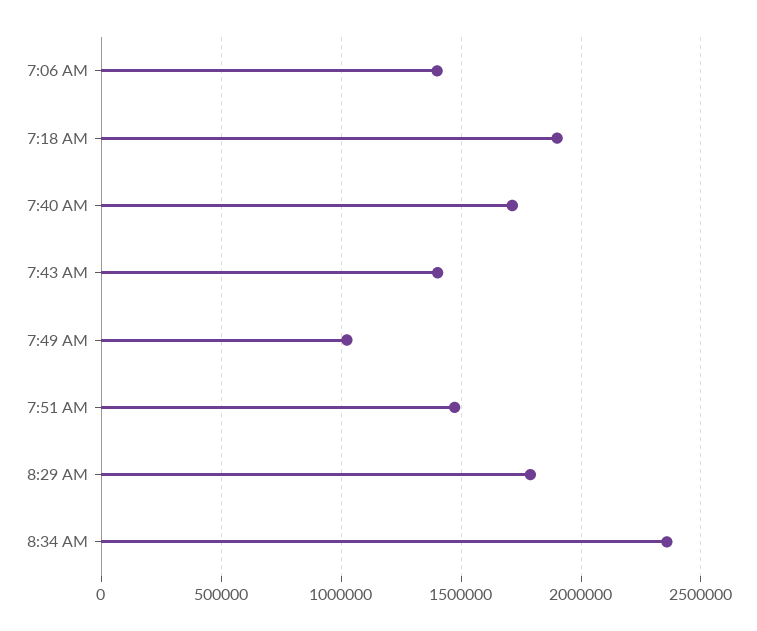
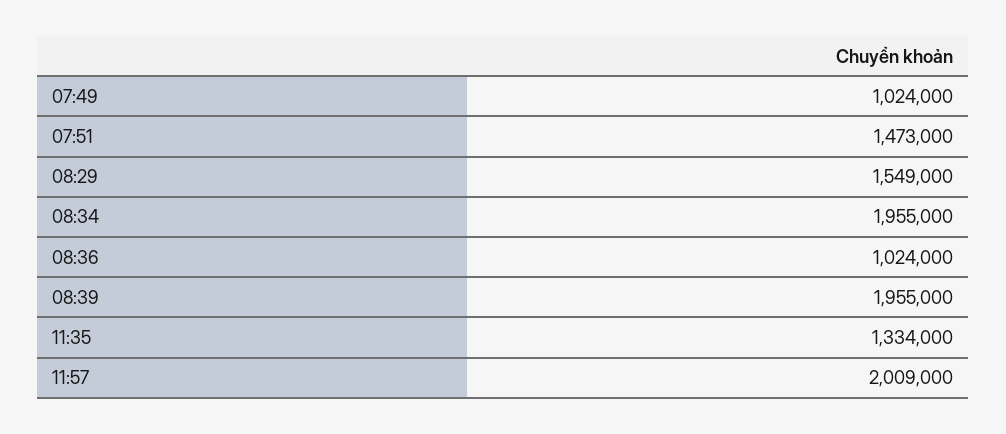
7:06 AM: 1400000 -> none
7:18 AM: 1900000 -> none
7:40 AM: 1700000 -> none
7:43 AM: 1400000 -> none
8:29 AM: 1800000 -> 1549000
8:34 AM: 2350000 -> 1955000
08:36: none -> 1024000
08:39: none -> 1955000
11:35: none -> 1334000
11:57: none -> 2009000

